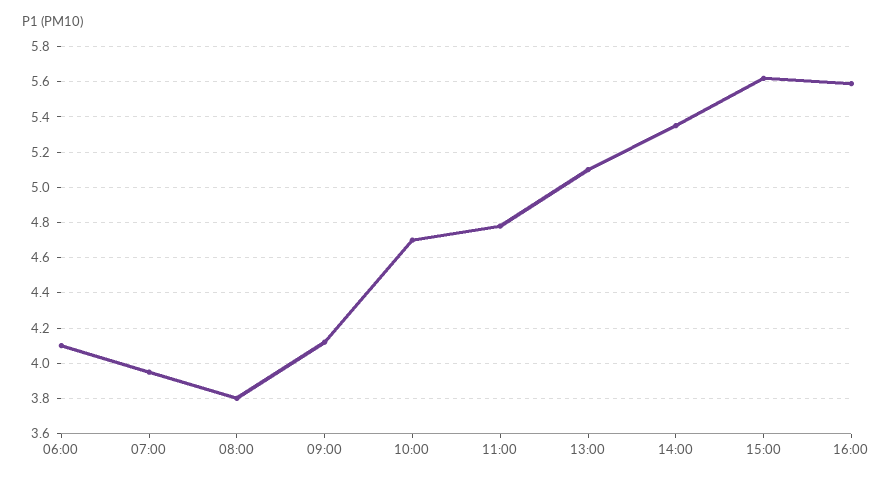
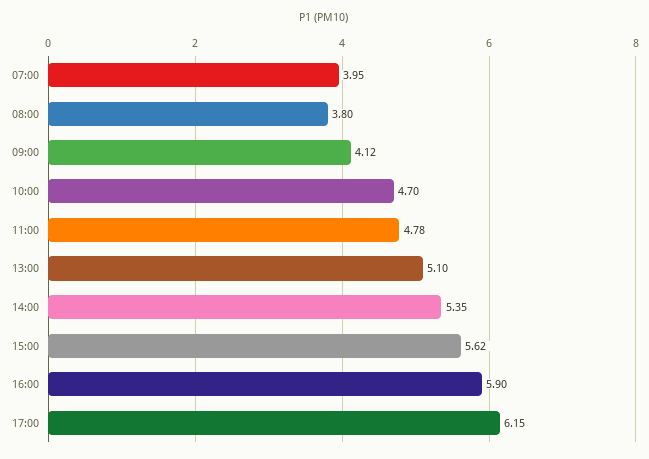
06:00: 4.1 -> none
16:00: 5.6 -> 5.9
17:00: none -> 6.15

